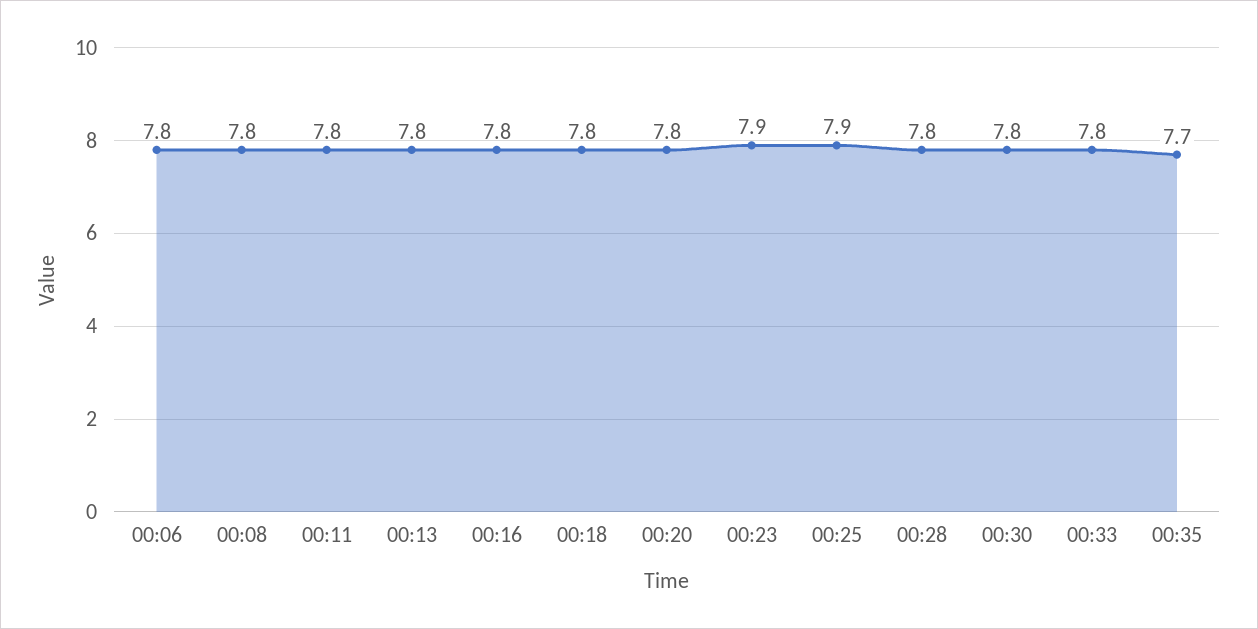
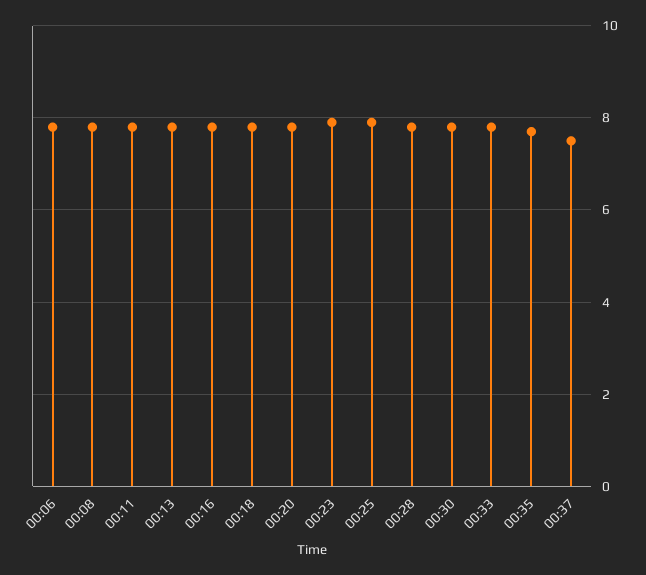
00:37: none -> 7.5

